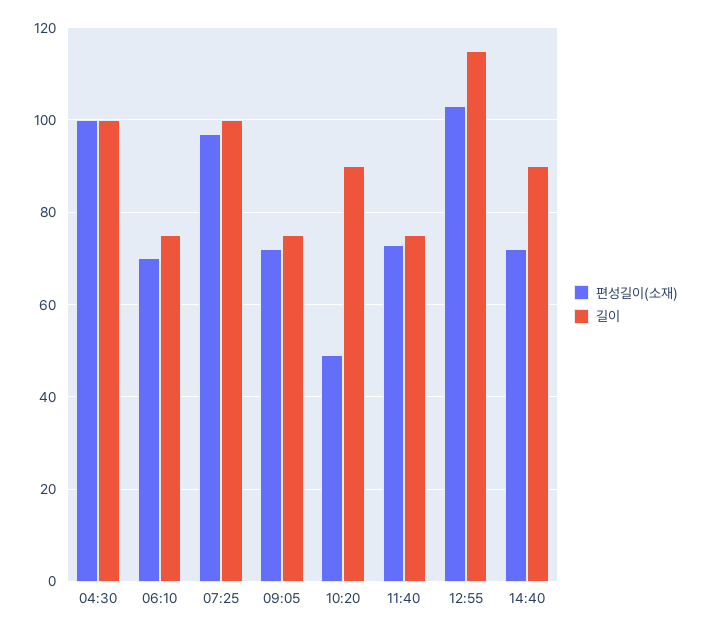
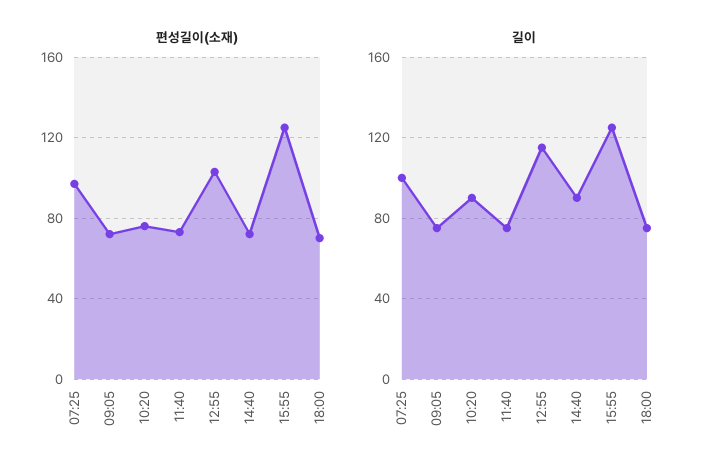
편성길이(소재), 04:30: 100 -> none
길이, 04:30: 100 -> none
편성길이(소재), 06:10: 70 -> none
길이, 06:10: 75 -> none
편성길이(소재), 10:20: 50 -> 75
편성길이(소재), 15:55: none -> 125
편성길이(소재), 18:00: none -> 70
길이, 15:55: none -> 125
길이, 18:00: none -> 75

